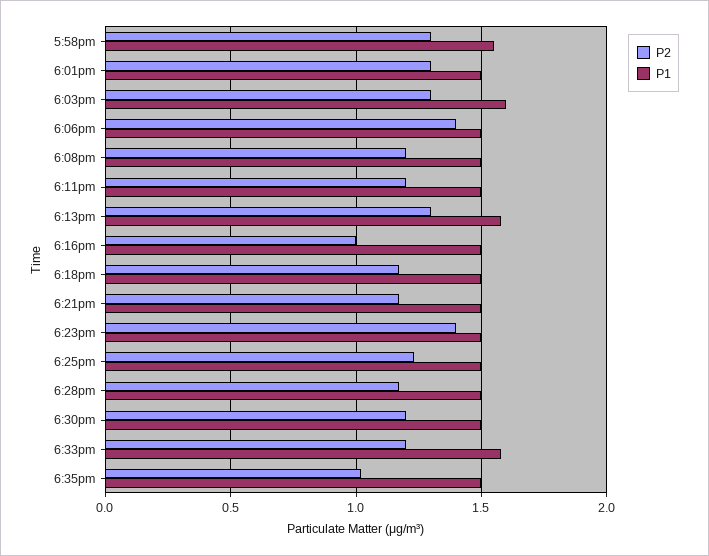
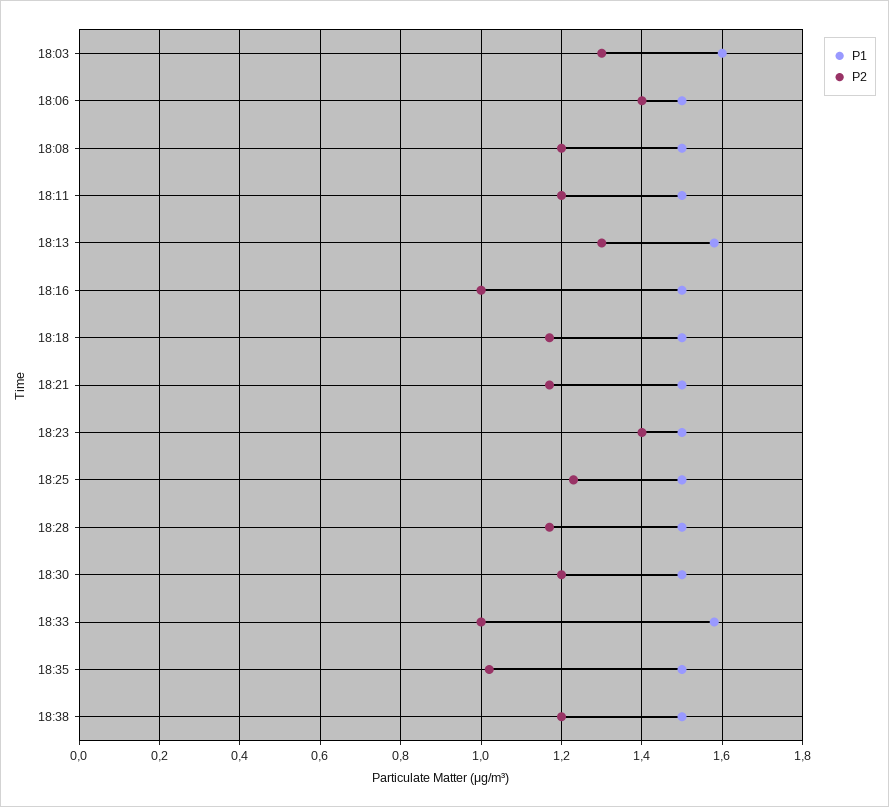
P2, 5:58pm: 1.3 -> none
P1, 5:58pm: 1.55 -> none
P2, 6:01pm: 1.3 -> none
P1, 6:01pm: 1.5 -> none
P2, 6:33pm: 1.2 -> 1
P1, 18:38: none -> 1.5
P2, 18:38: none -> 1.2

